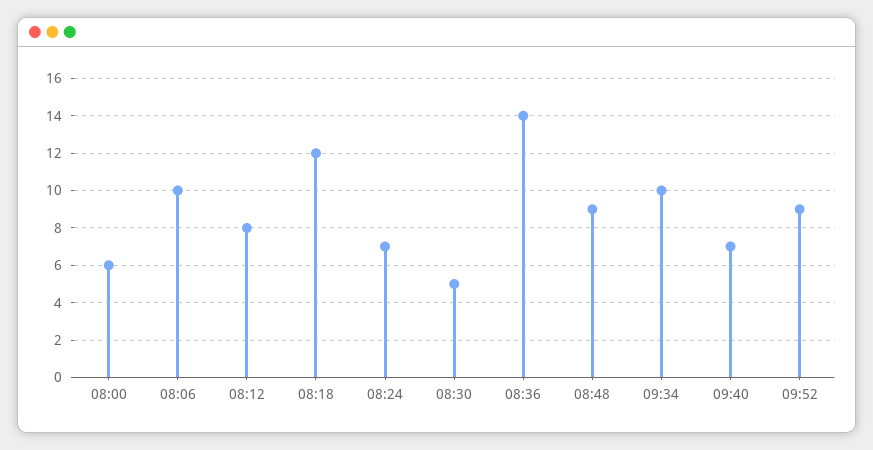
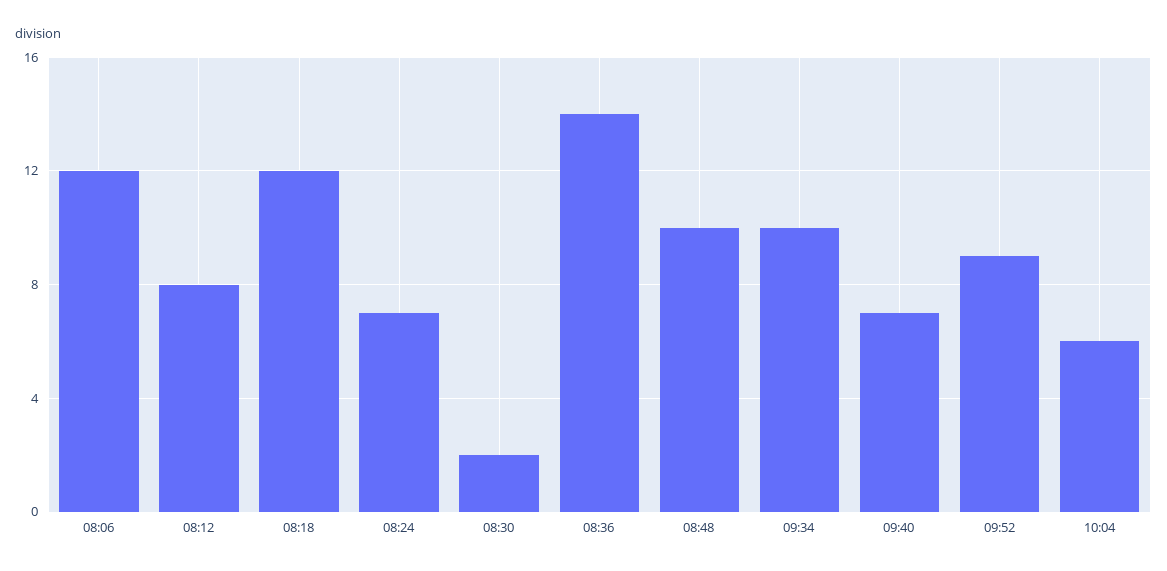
08:00: 6 -> none
08:06: 10 -> 12
08:30: 5 -> 2
08:48: 9 -> 10
10:04: none -> 6

